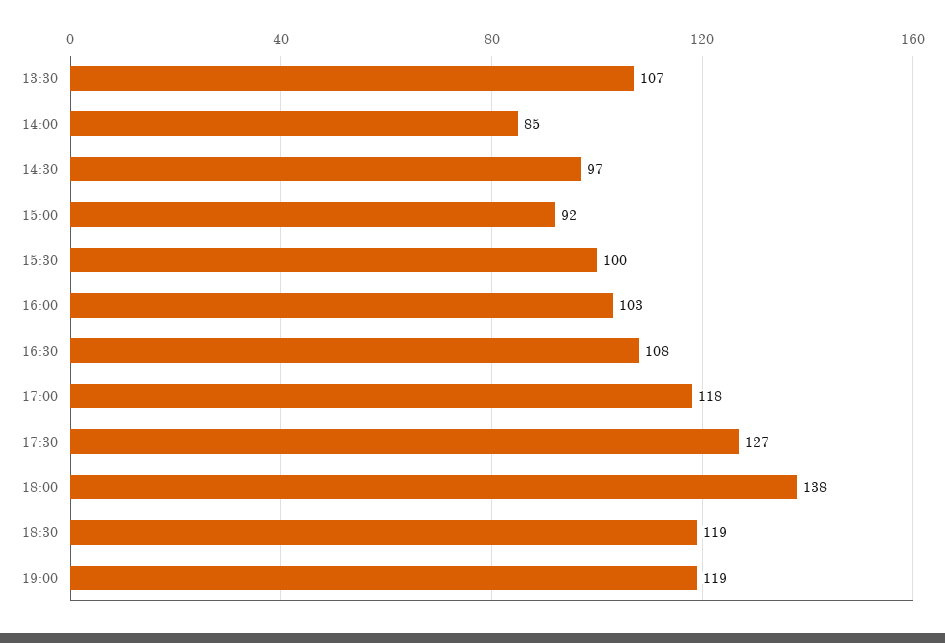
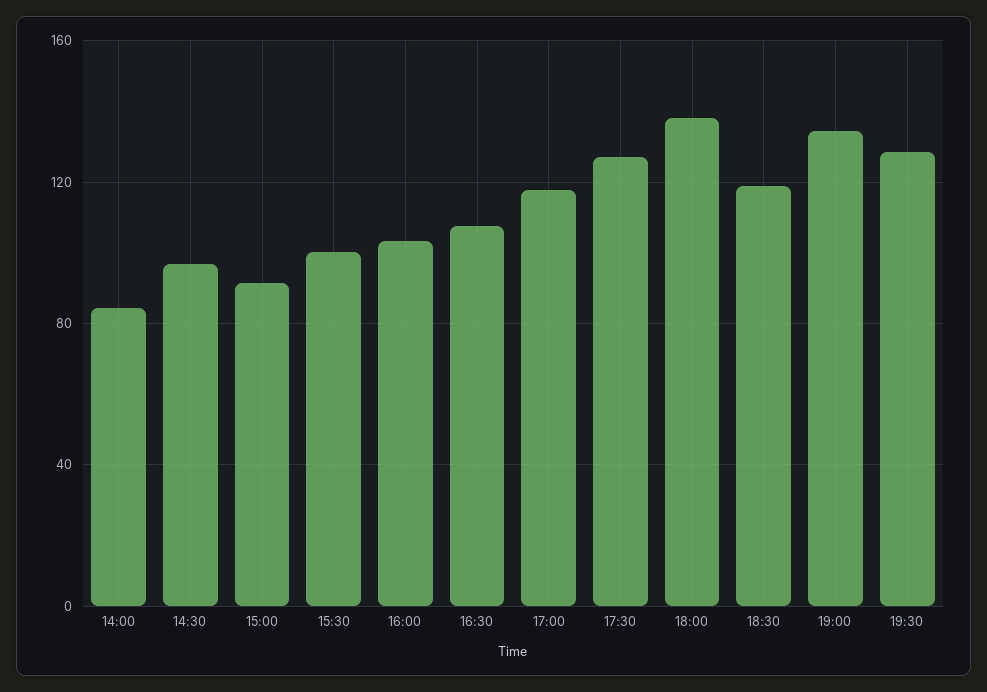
13:30: 107 -> none
19:00: 119 -> 135
19:30: none -> 130

